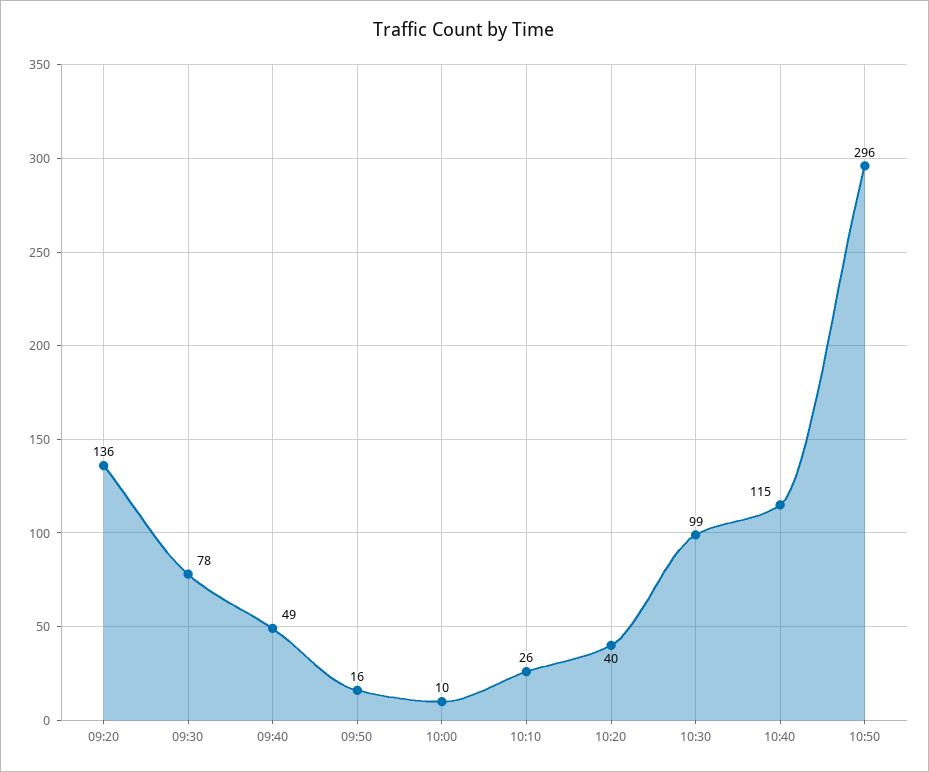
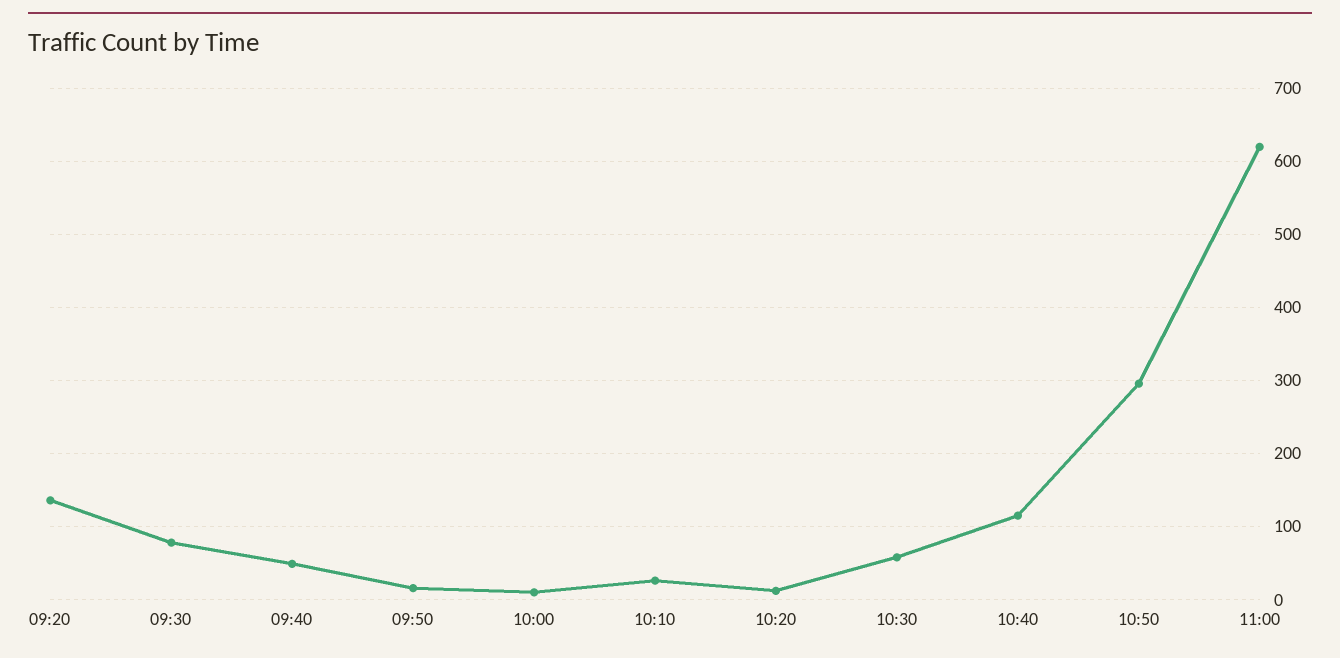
10:20: 40 -> 10
10:30: 99 -> 60
11:00: none -> 620

